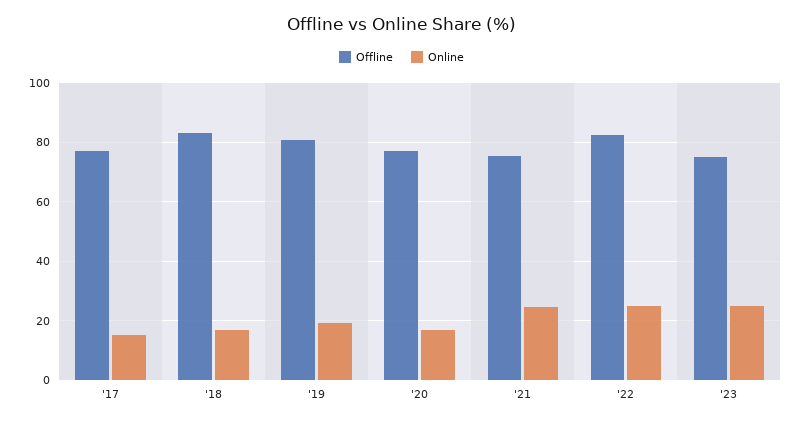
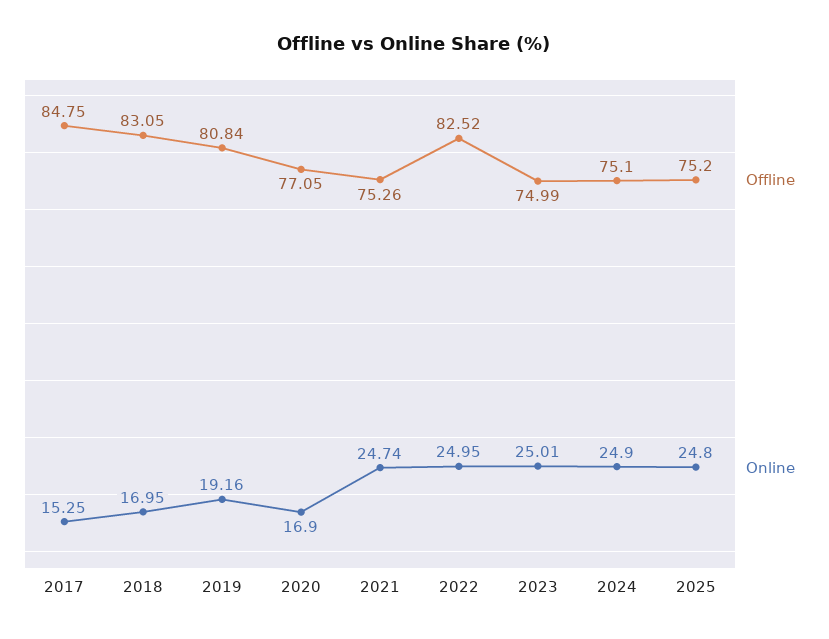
Offline, '17: 77.5 -> 84.75
Offline, 2024: none -> 75.1
Online, 2024: none -> 24.9
Offline, 2025: none -> 75.2
Online, 2025: none -> 24.8

